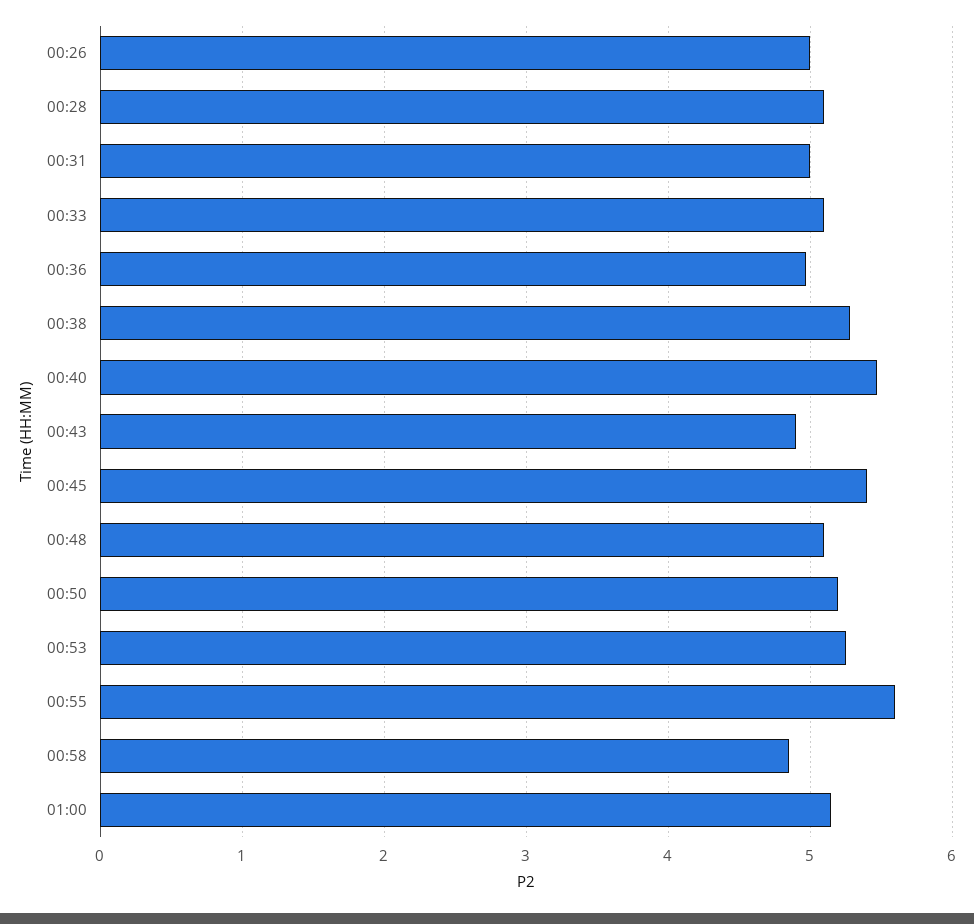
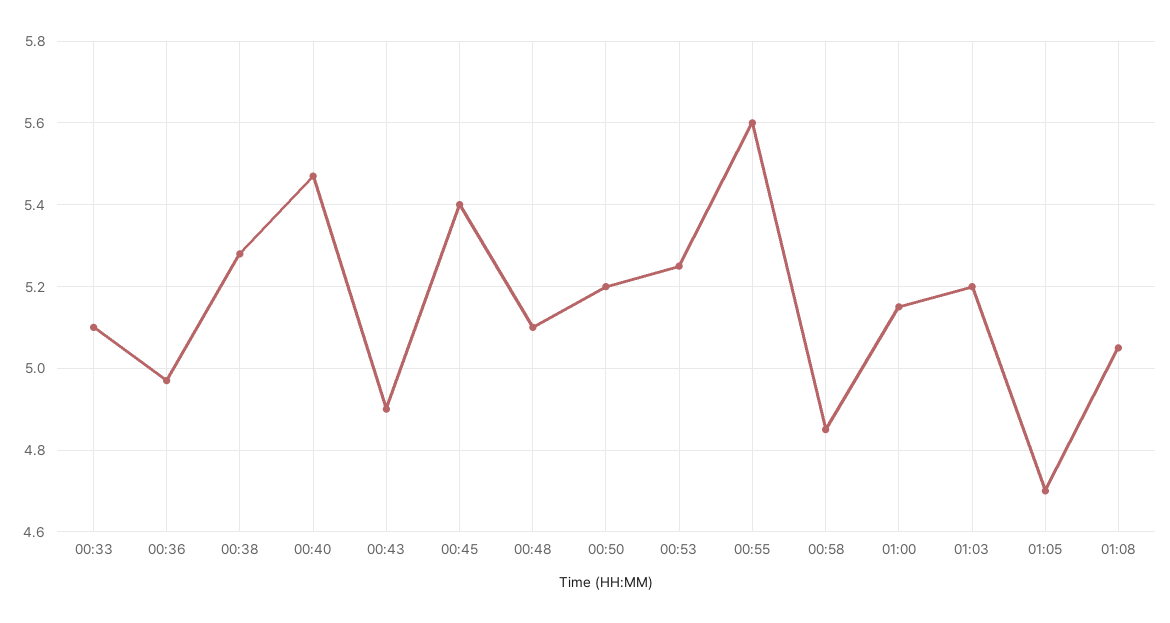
00:26: 5 -> none
00:28: 5.1 -> none
00:31: 5 -> none
01:03: none -> 5.2
01:05: none -> 4.7
01:08: none -> 5.05

